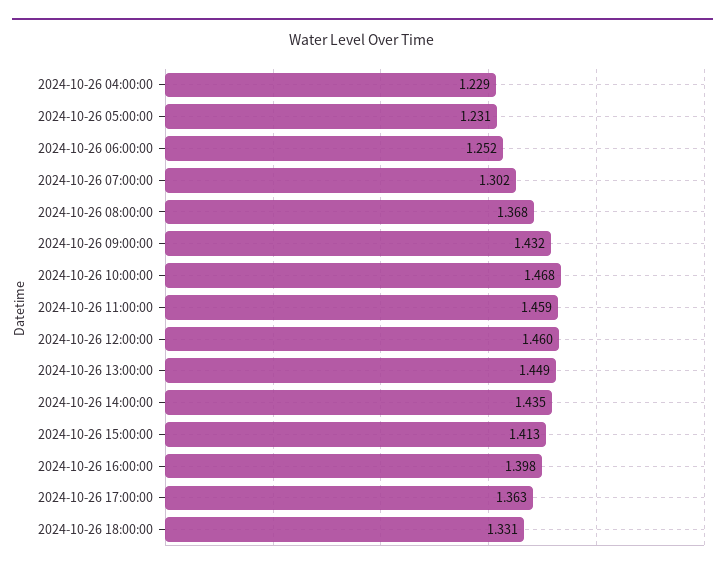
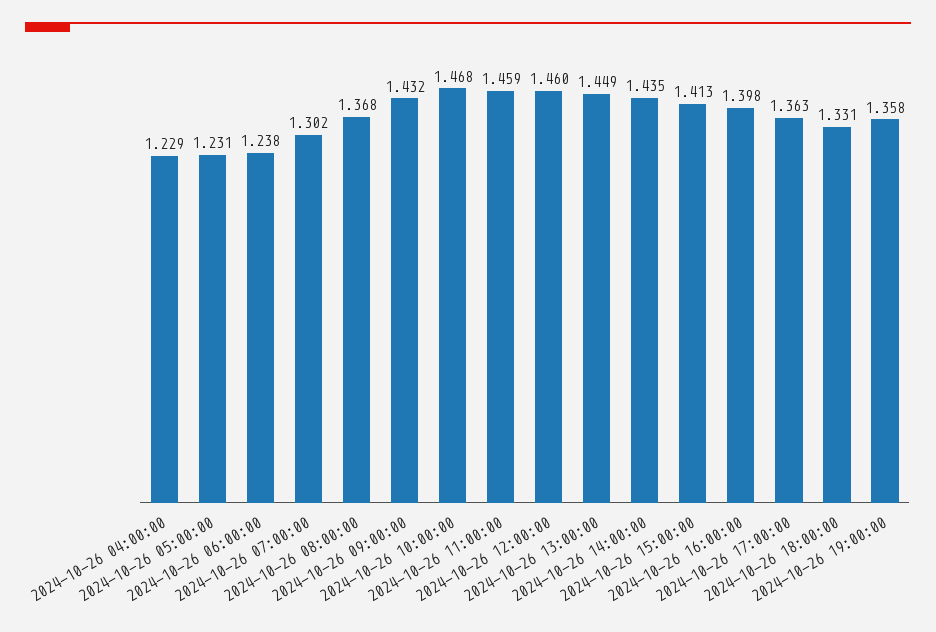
2024-10-26 06:00:00: 1.252 -> 1.238
2024-10-26 19:00:00: none -> 1.358

